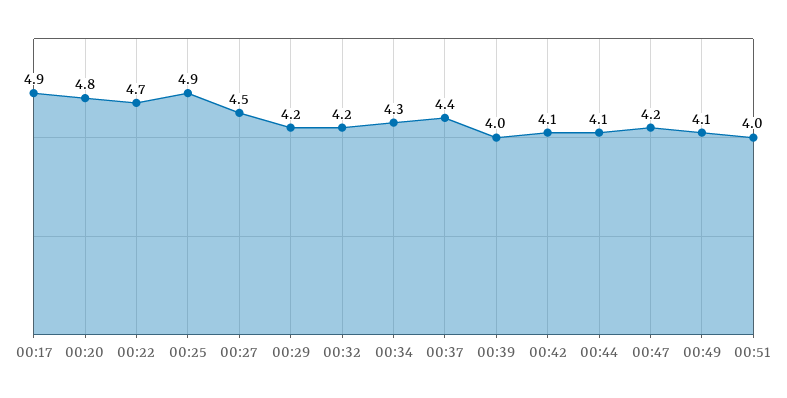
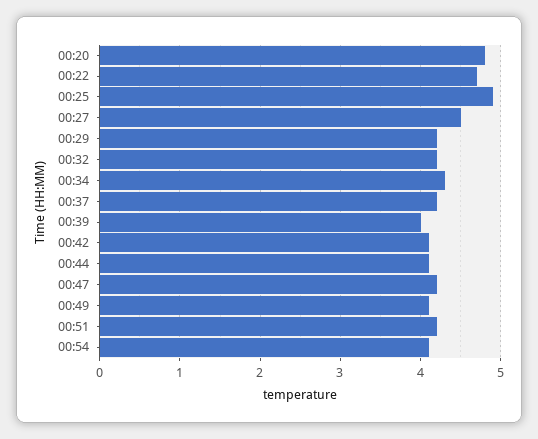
00:17: 4.9 -> none
00:37: 4.4 -> 4.2
00:51: 4 -> 4.2
00:54: none -> 4.1

